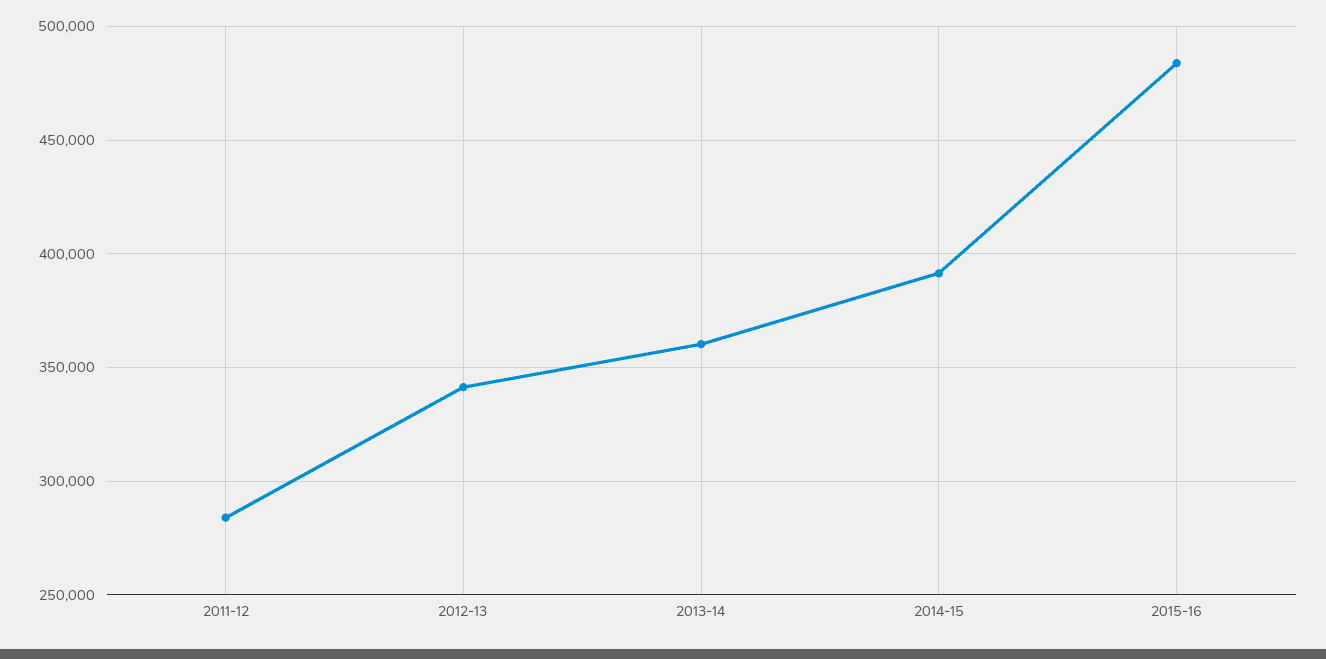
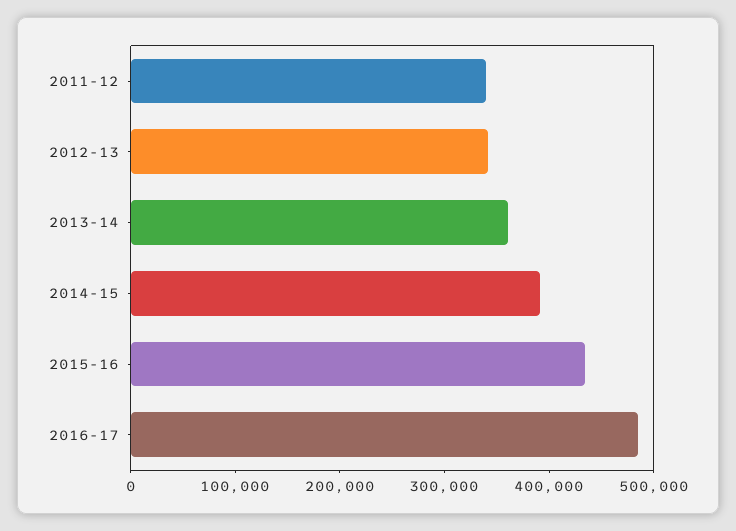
2011-12: 285000 -> 340000
2015-16: 485000 -> 440000
2016-17: none -> 480000

